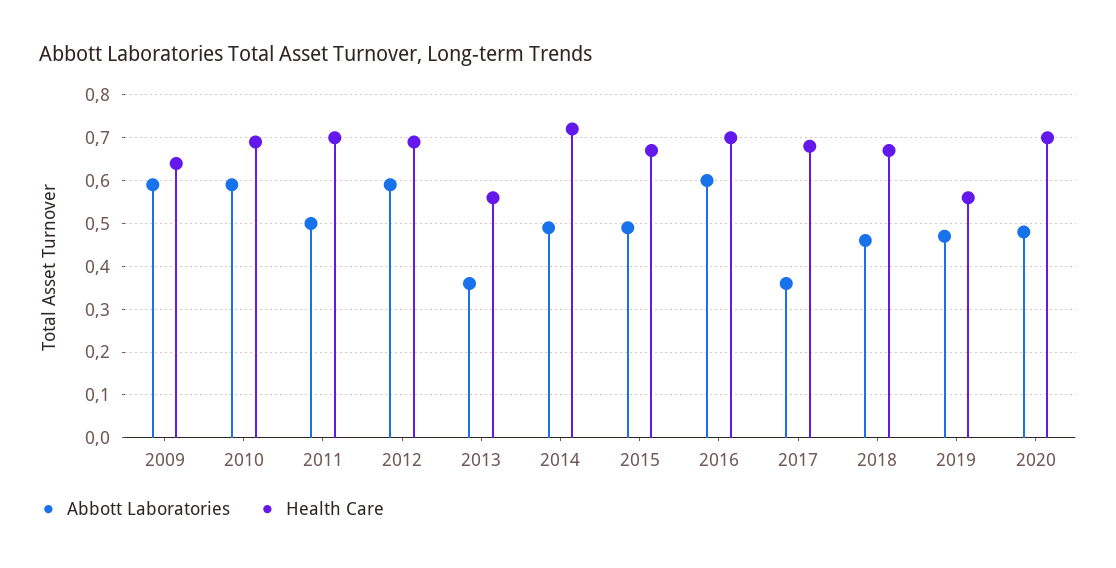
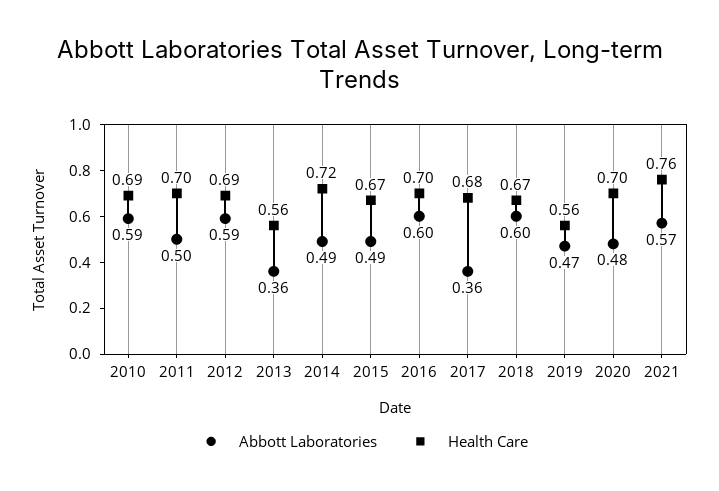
Abbott Laboratories, 2009: 0.6 -> none
Health Care, 2009: 0.65 -> none
Abbott Laboratories, 2018: 0.45 -> 0.6
Abbott Laboratories, 2021: none -> 0.57
Health Care, 2021: none -> 0.76

